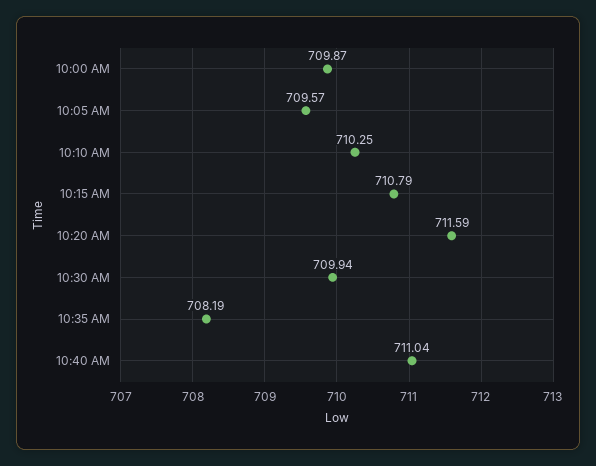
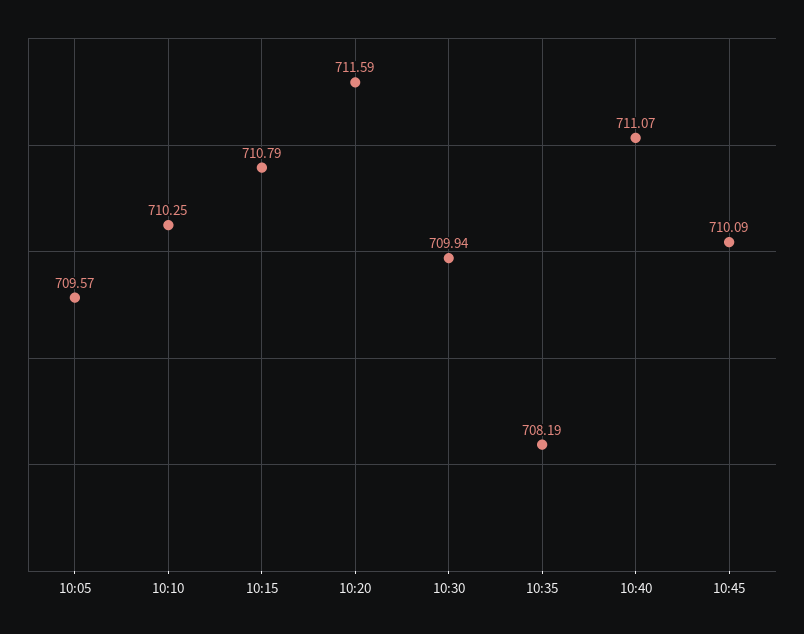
10:00 AM: 709.87 -> none
10:40 AM: 711.04 -> 711.07
10:45: none -> 710.09

